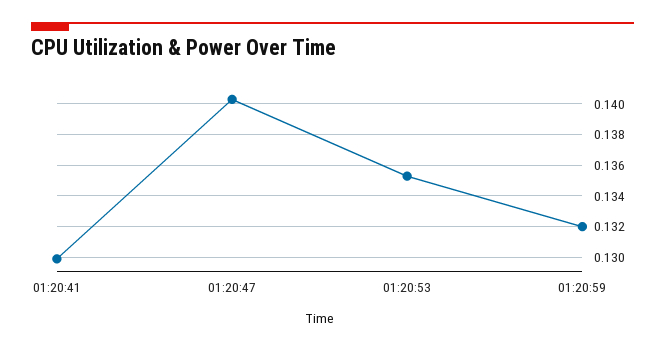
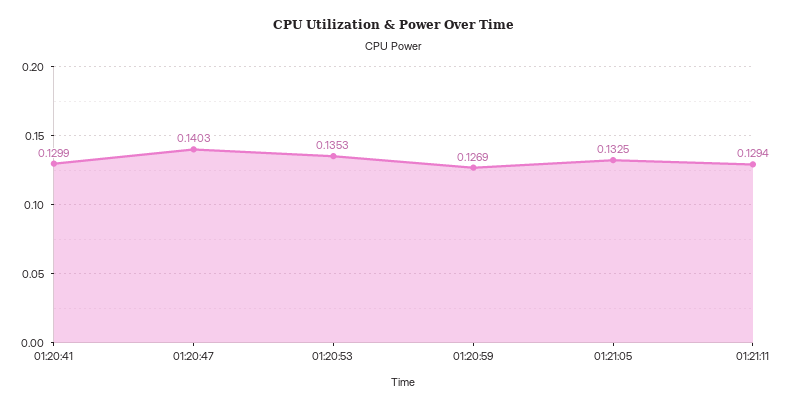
01:20:59: 0.132 -> 0.1269
01:21:05: none -> 0.1325
01:21:11: none -> 0.1294

